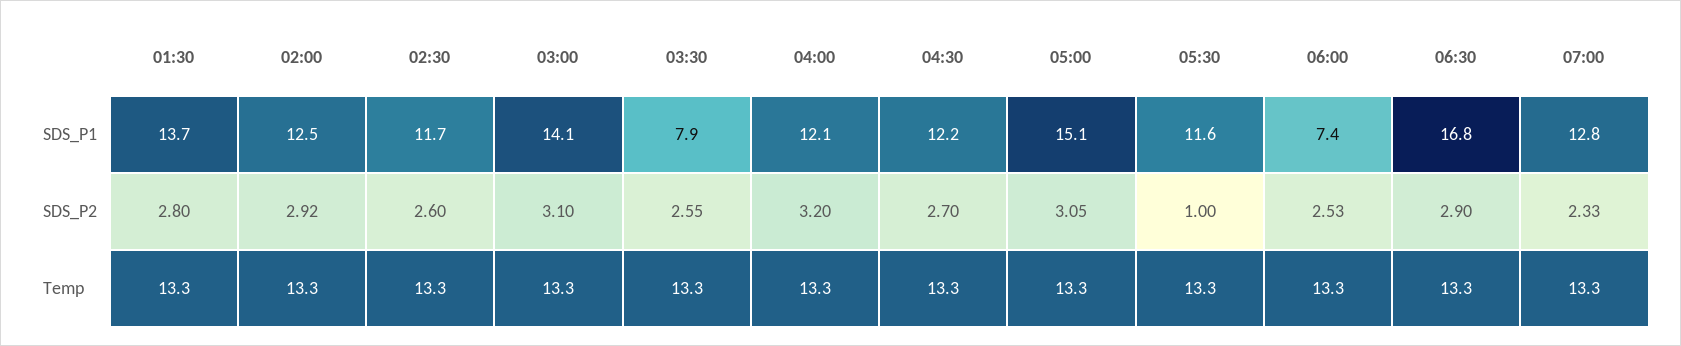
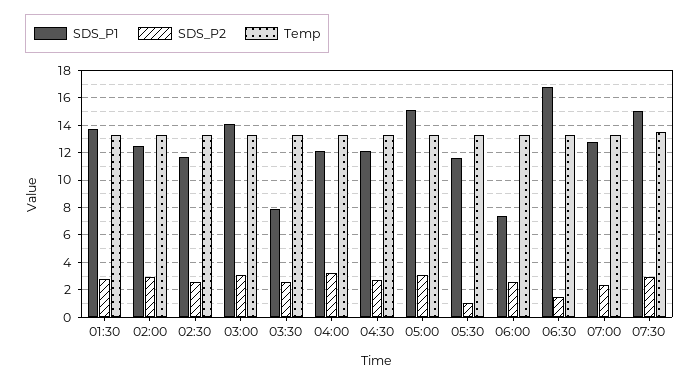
SDS_P2, 06:30: 2.9 -> 1.5
SDS_P1, 07:30: none -> 15
SDS_P2, 07:30: none -> 3
Temp, 07:30: none -> 13.5

